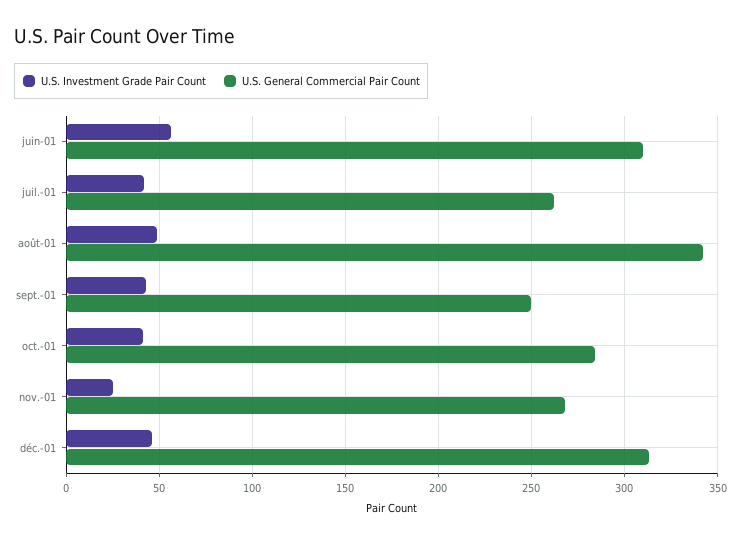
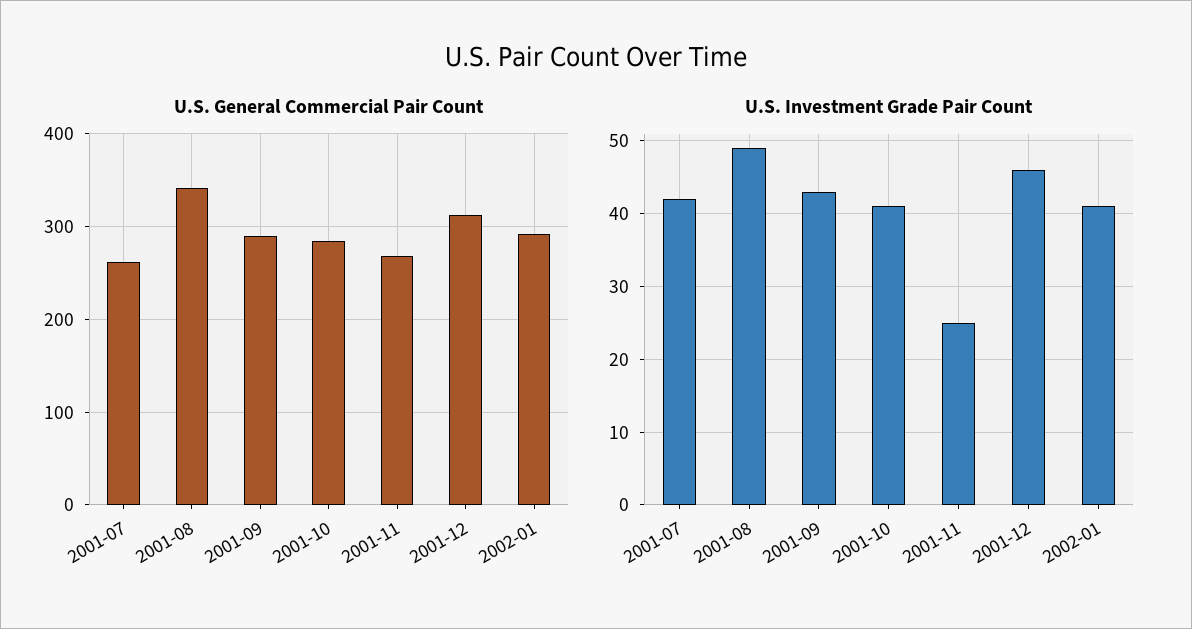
U.S. Investment Grade Pair Count, juin-01: 55 -> none
U.S. General Commercial Pair Count, juin-01: 310 -> none
U.S. General Commercial Pair Count, sept.-01: 250 -> 290
U.S. General Commercial Pair Count, 2002-01: none -> 290
U.S. Investment Grade Pair Count, 2002-01: none -> 41

